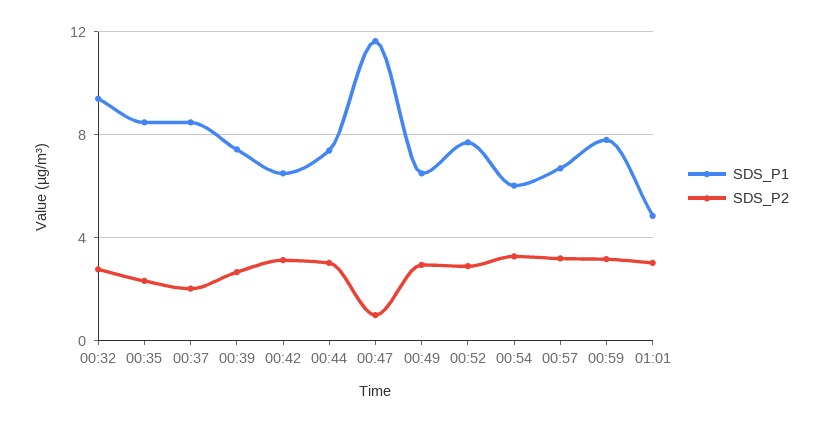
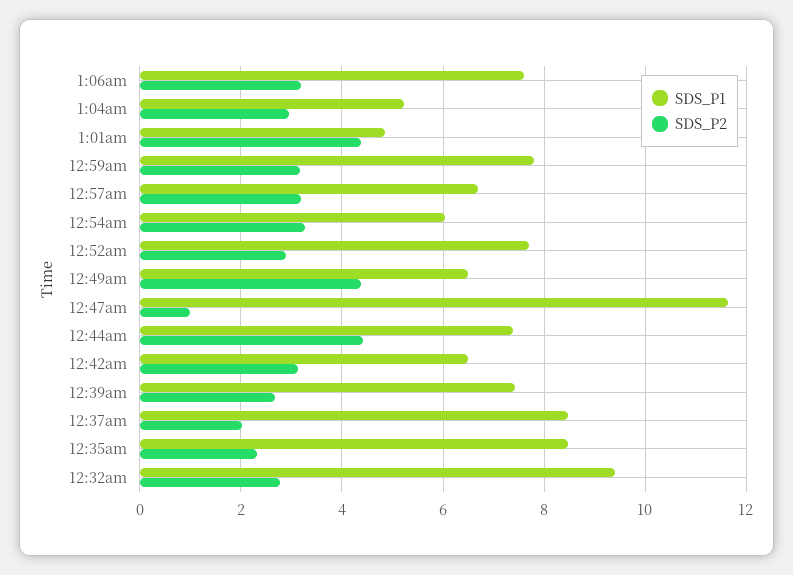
SDS_P2, 00:44: 3 -> 4.4
SDS_P2, 00:49: 3 -> 4.4
SDS_P2, 01:01: 3 -> 4.4
SDS_P1, 1:06am: none -> 7.6
SDS_P2, 1:06am: none -> 3.2
SDS_P1, 1:04am: none -> 5.2
SDS_P2, 1:04am: none -> 3

